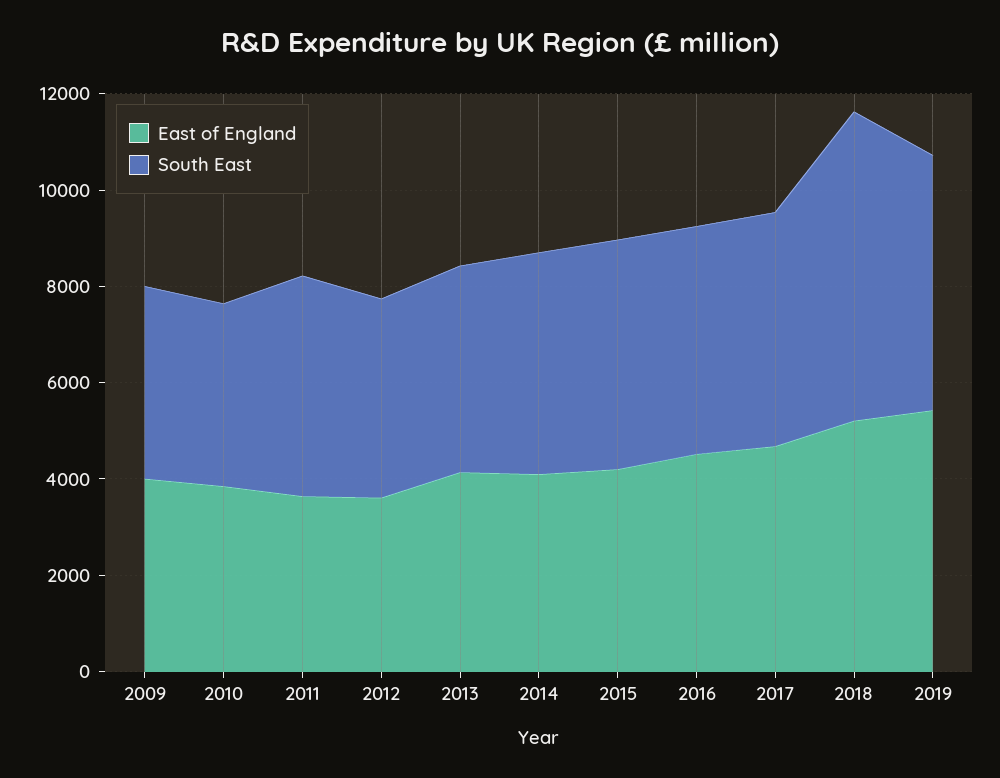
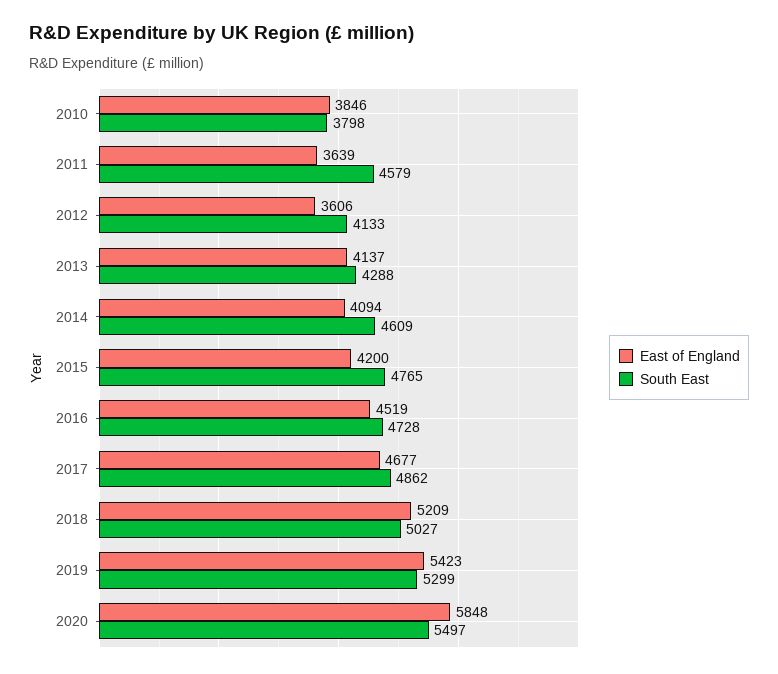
East of England, 2009: 4000 -> none
South East, 2009: 4000 -> none
South East, 2018: 6500 -> 5027
East of England, 2020: none -> 5848
South East, 2020: none -> 5497

